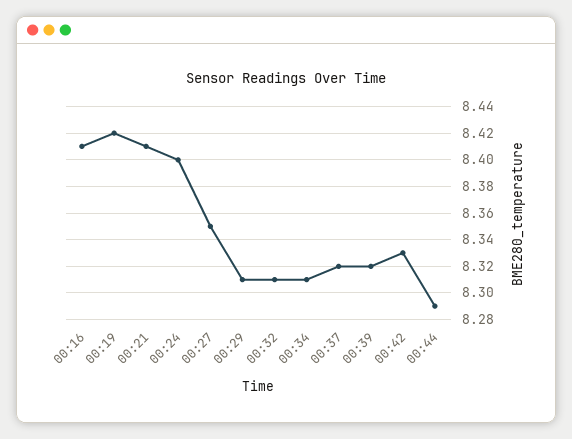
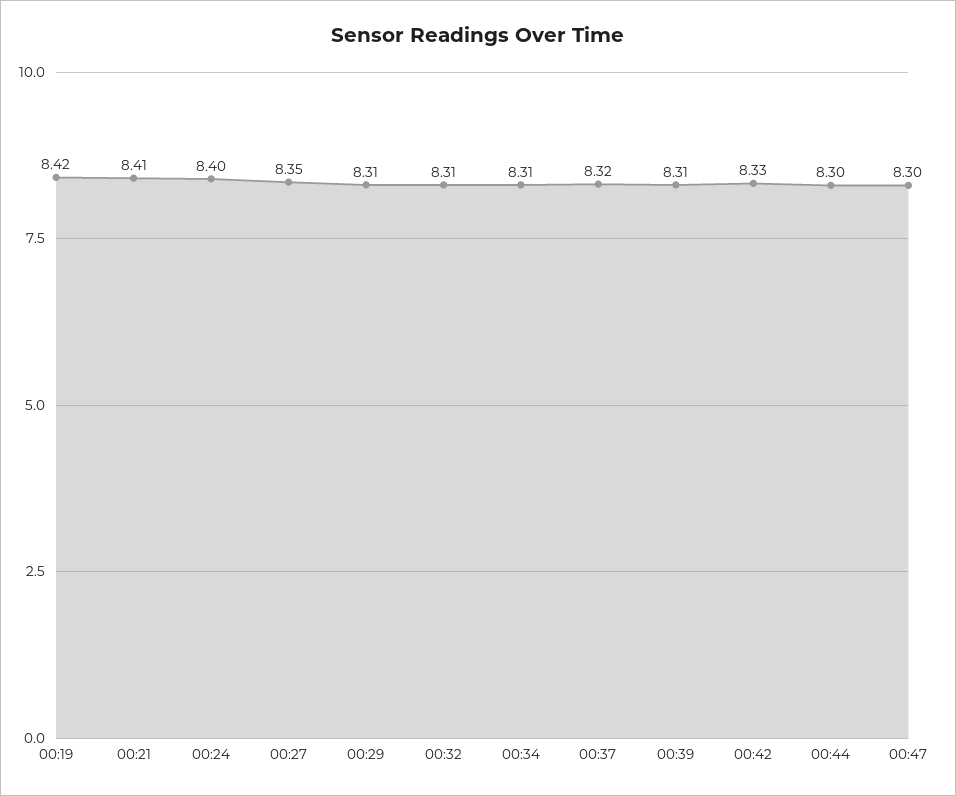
00:16: 8.41 -> none
00:39: 8.32 -> 8.31
00:44: 8.29 -> 8.3
00:47: none -> 8.3

